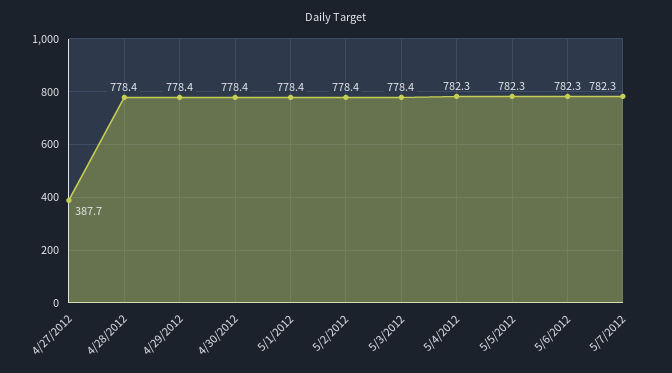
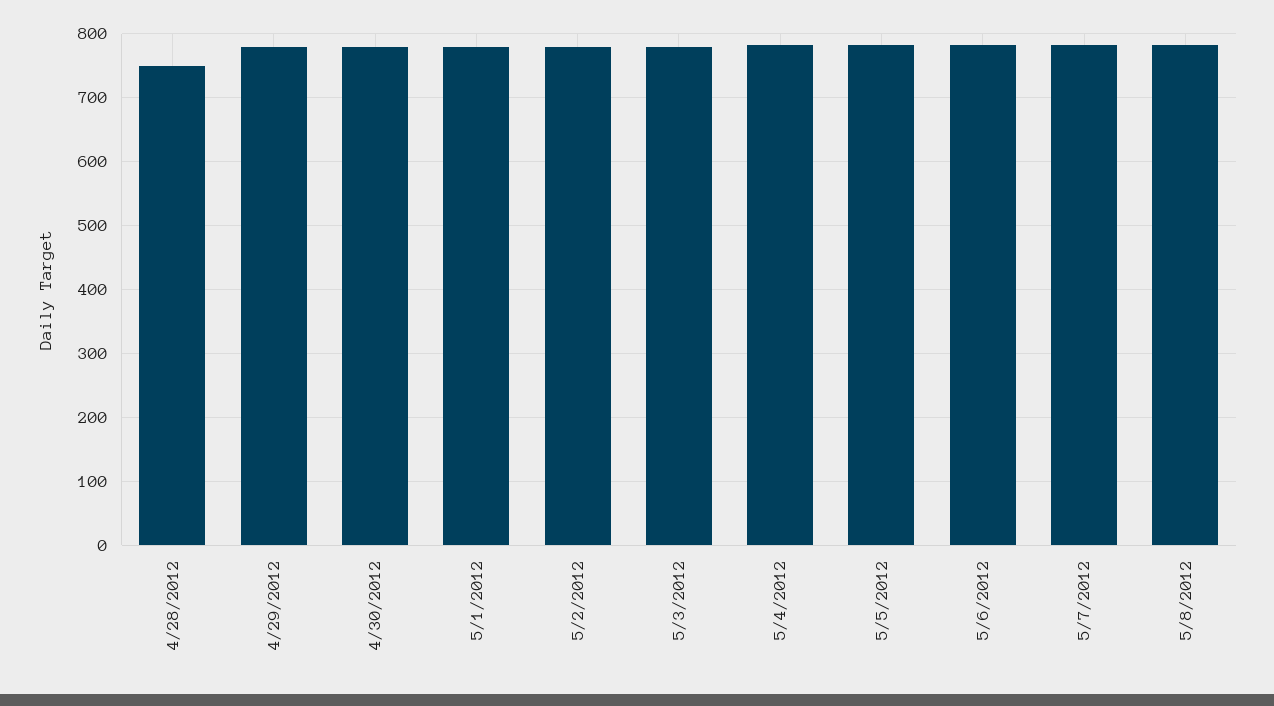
4/27/2012: 387.7 -> none
4/28/2012: 778.4 -> 750
5/8/2012: none -> 780

